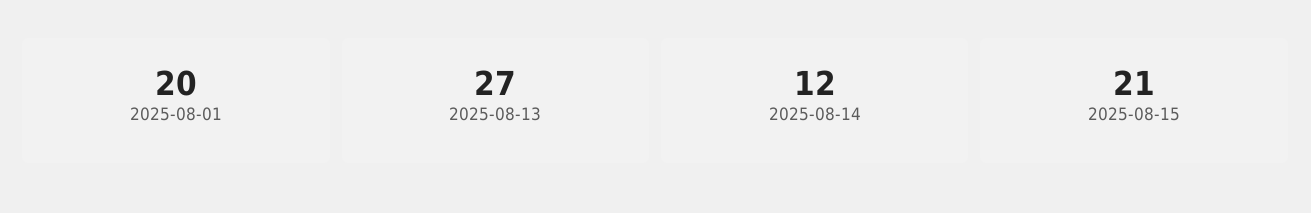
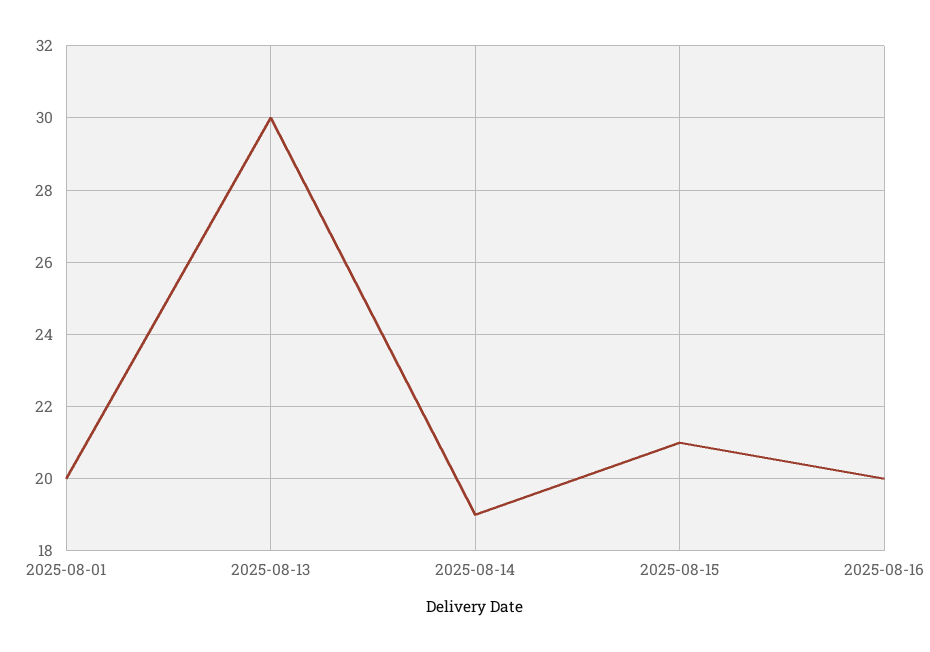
2025-08-13: 27 -> 30
2025-08-14: 12 -> 19
2025-08-16: none -> 20

